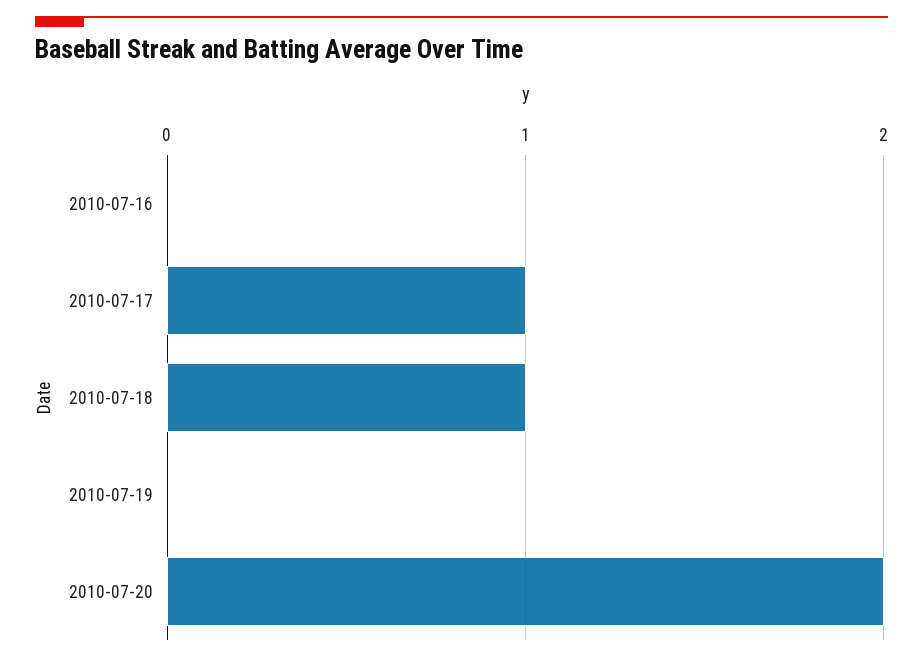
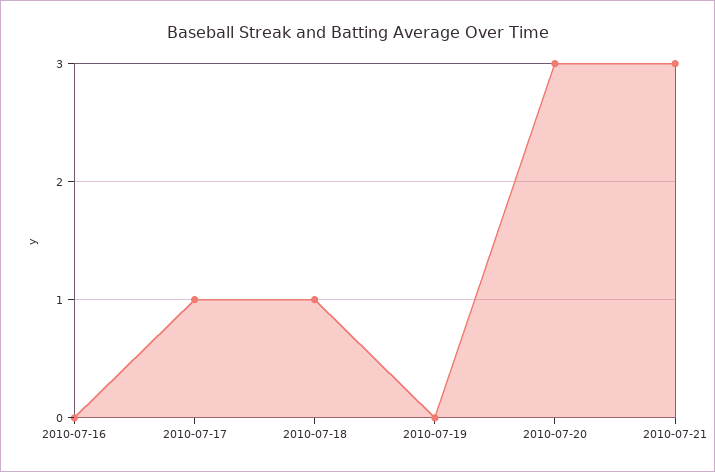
2010-07-20: 2 -> 3
2010-07-21: none -> 3

